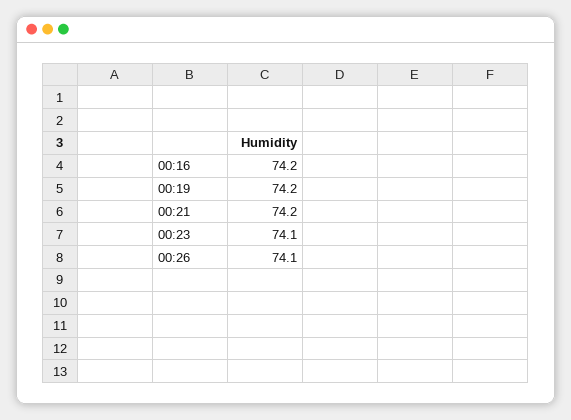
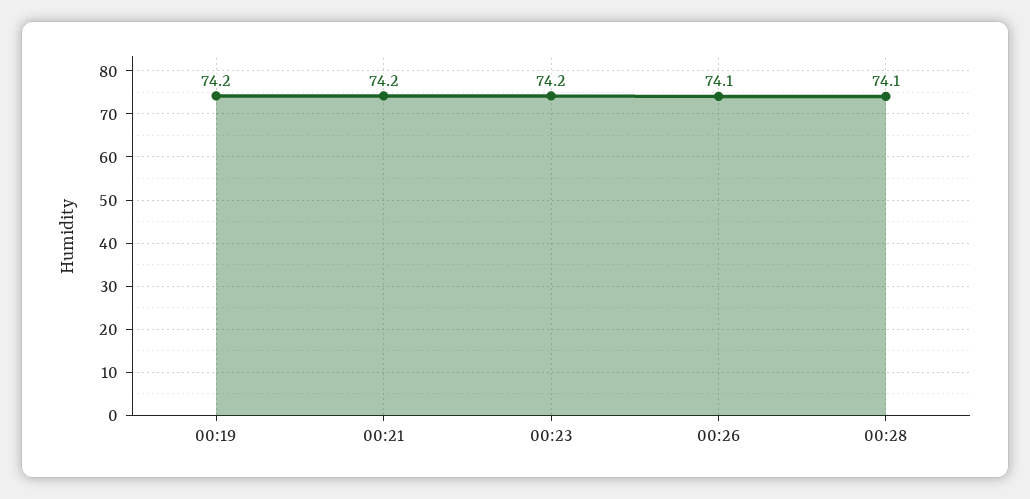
00:16: 74.2 -> none
00:23: 74.1 -> 74.2
00:28: none -> 74.1

